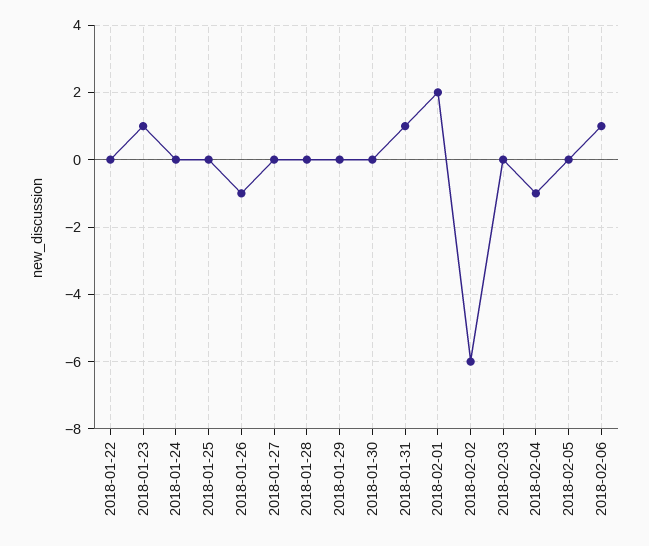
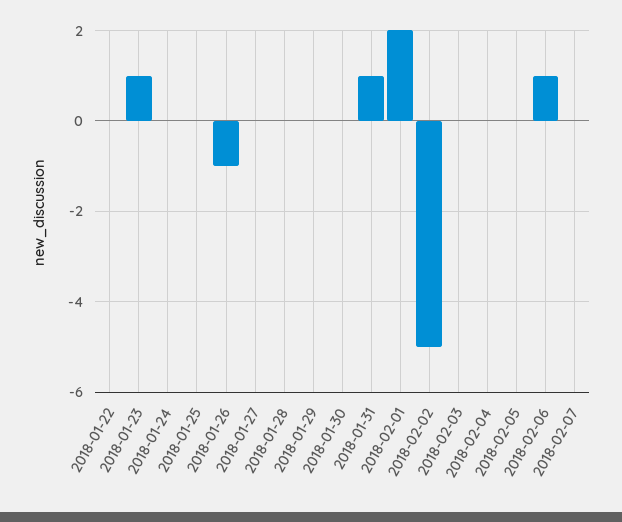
2018-02-02: -6 -> -5
2018-02-04: -1 -> 0
2018-02-07: none -> 0

